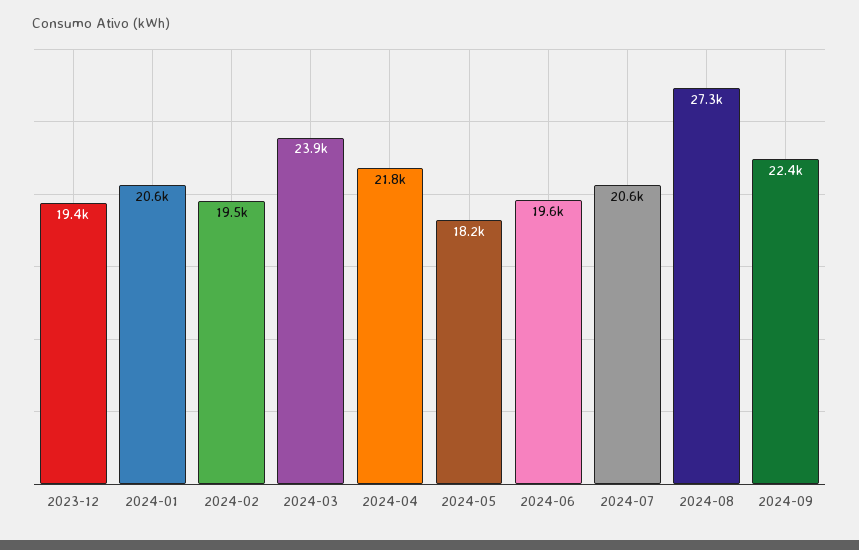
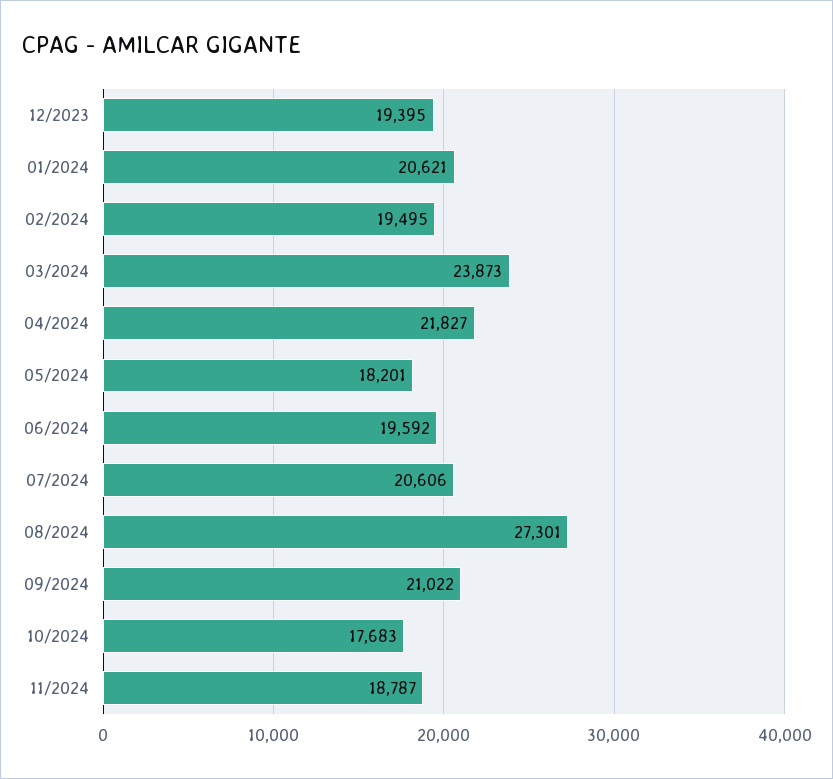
2024-09: 22400 -> 21022
10/2024: none -> 17683
11/2024: none -> 18787

